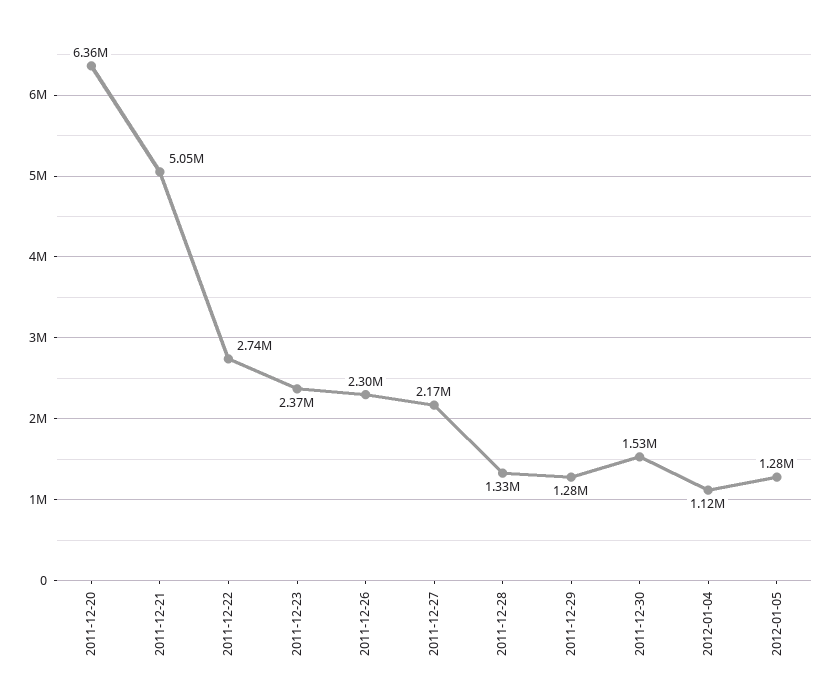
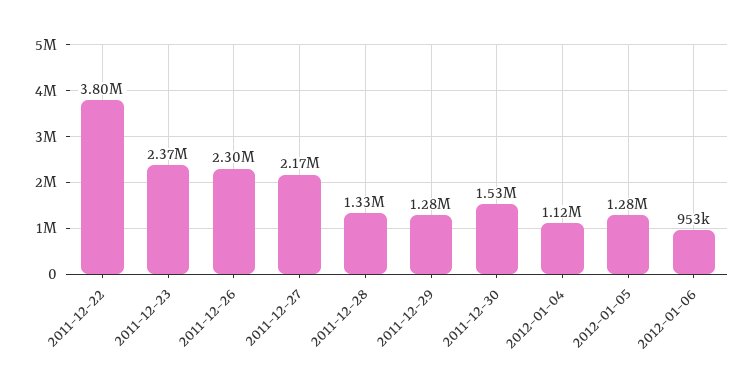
2011-12-20: 6360000 -> none
2011-12-21: 5050000 -> none
2011-12-22: 2740000 -> 3800000
2012-01-06: none -> 953000

